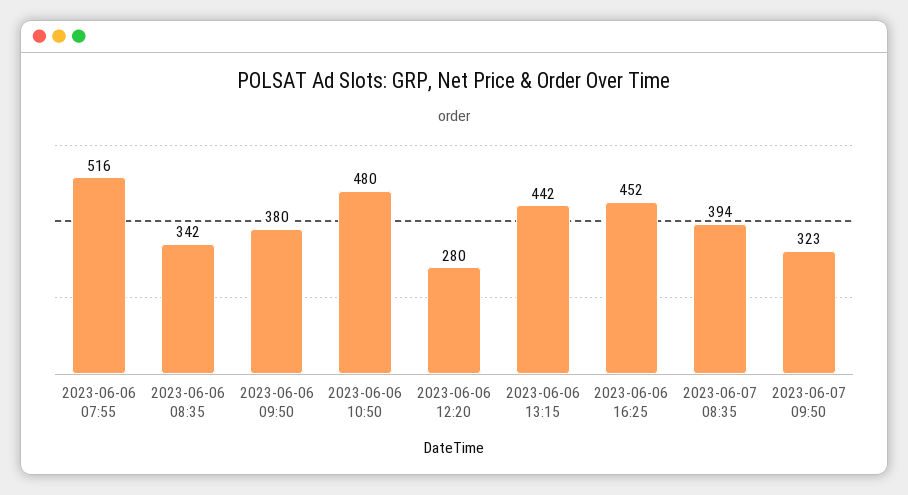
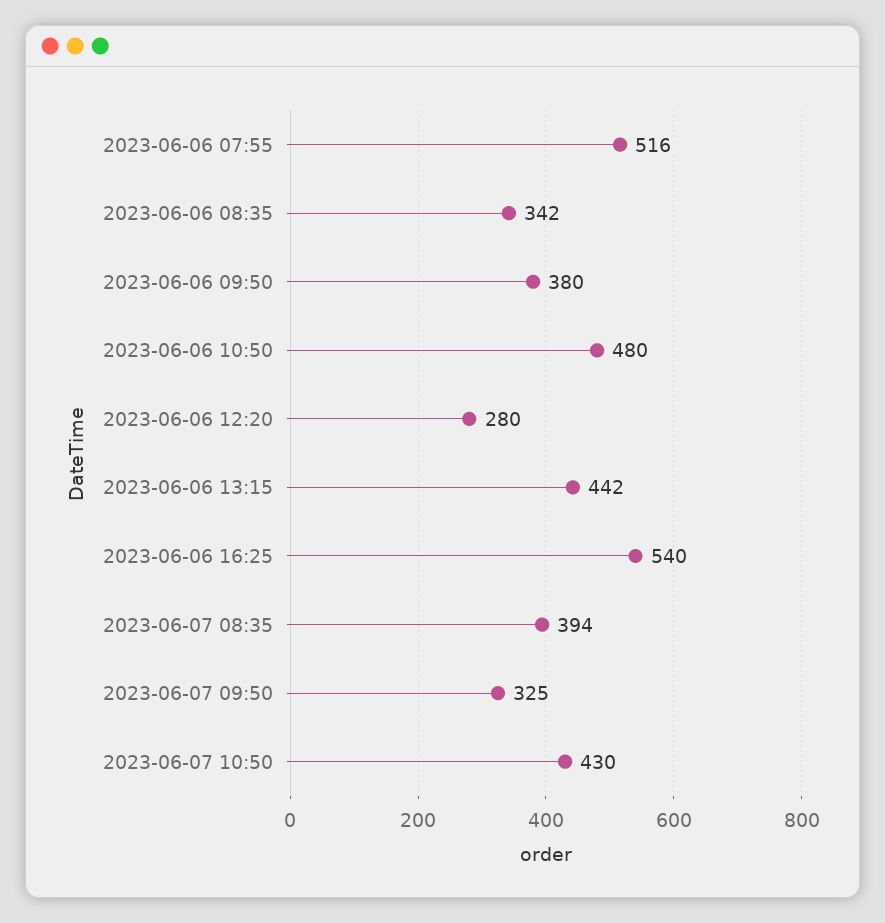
2023-06-06 16:25: 452 -> 540
2023-06-07 09:50: 323 -> 325
2023-06-07 10:50: none -> 430

